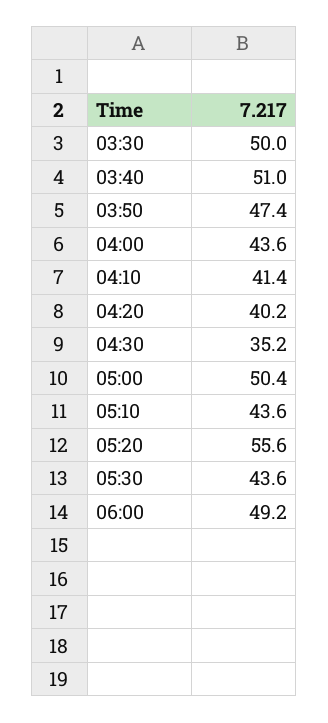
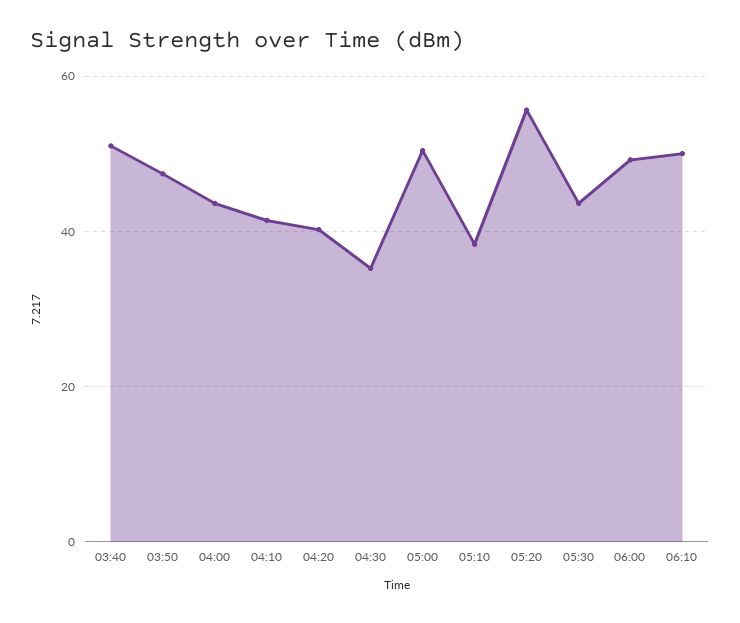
03:30: 50 -> none
05:10: 43.6 -> 38
06:10: none -> 50

